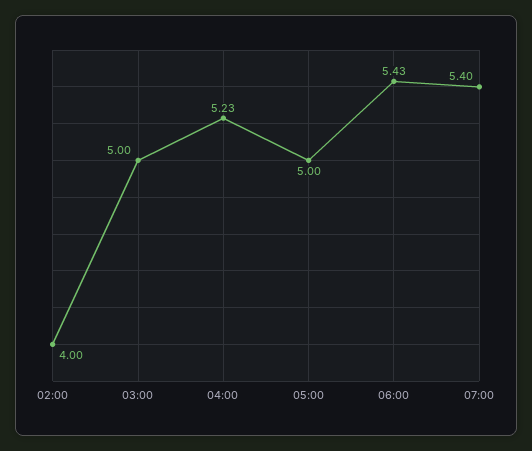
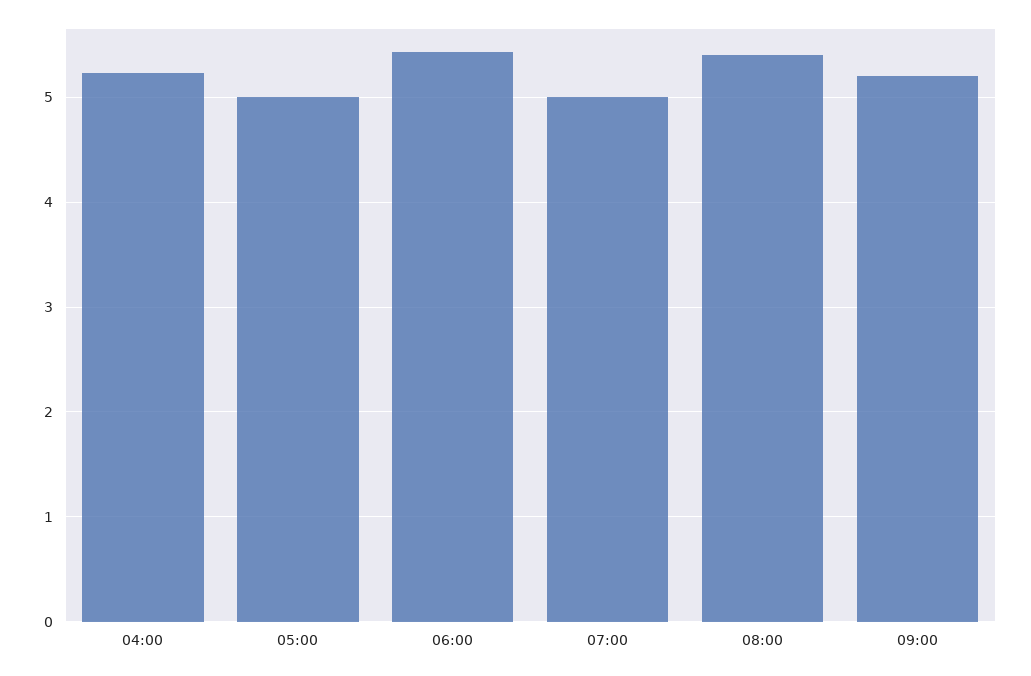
02:00: 4 -> none
03:00: 5 -> none
07:00: 5.4 -> 5
08:00: none -> 5.4
09:00: none -> 5.2

